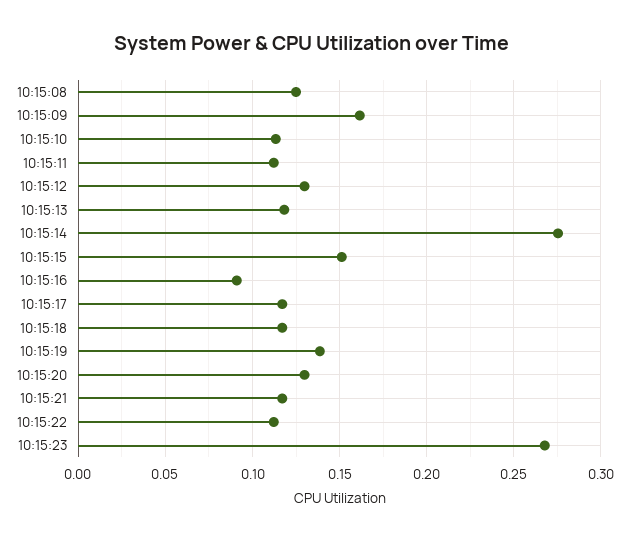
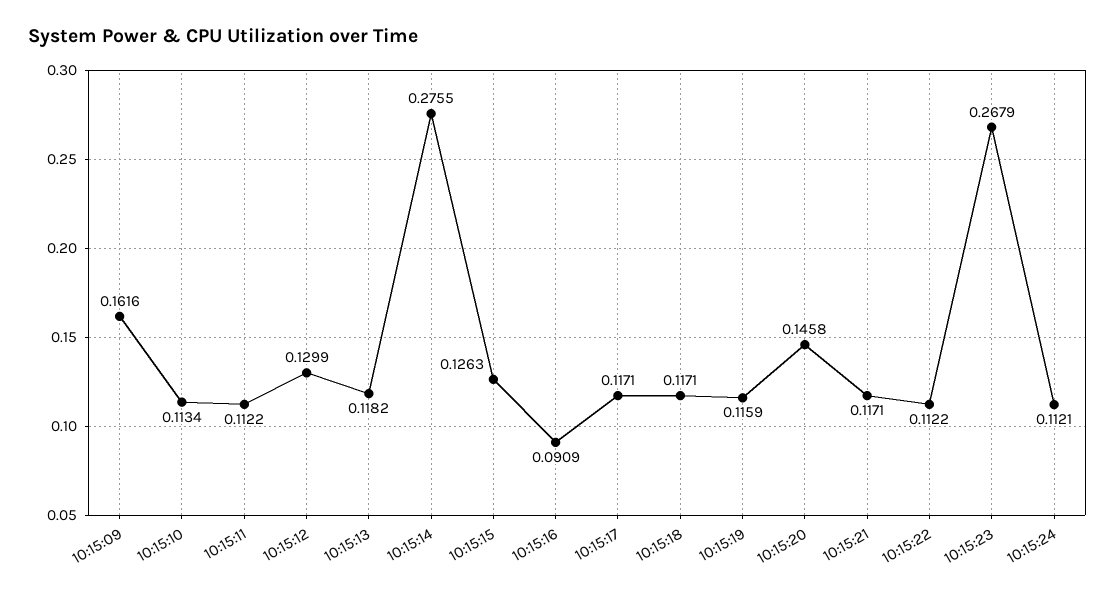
10:15:08: 0.125 -> none
10:15:15: 0.15 -> 0.1263
10:15:19: 0.14 -> 0.1159
10:15:20: 0.13 -> 0.1458
10:15:24: none -> 0.1121

